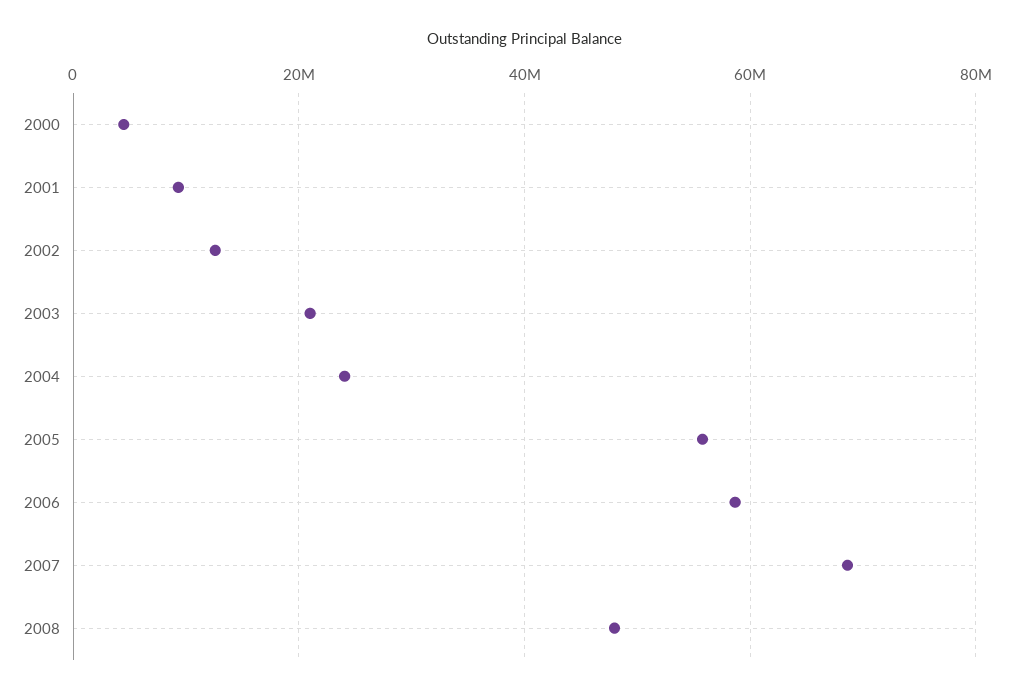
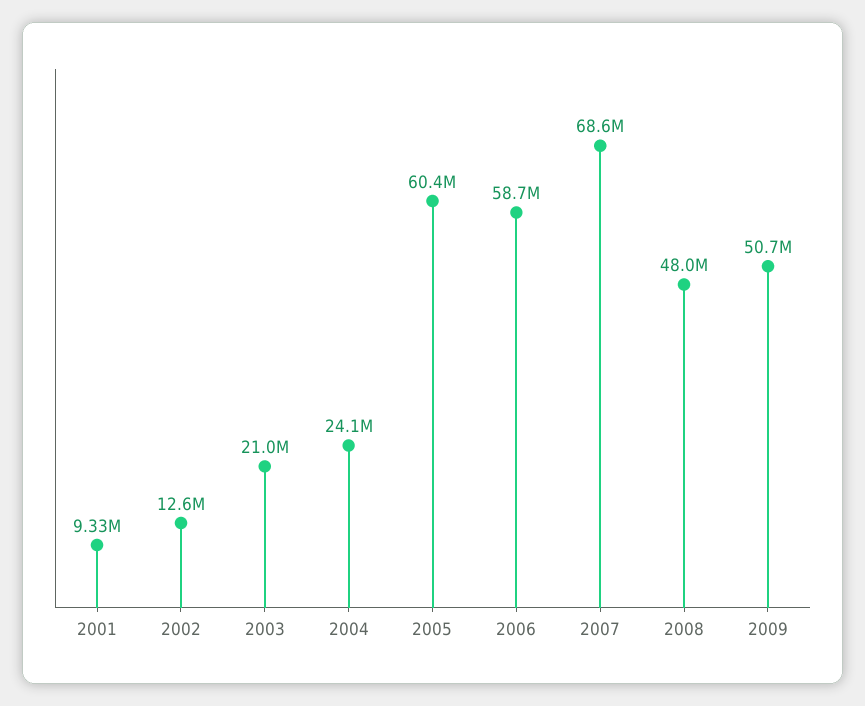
2000: 4000000 -> none
2005: 56000000 -> 60400000
2009: none -> 50700000

